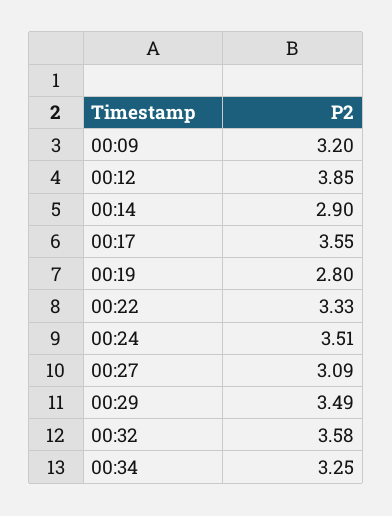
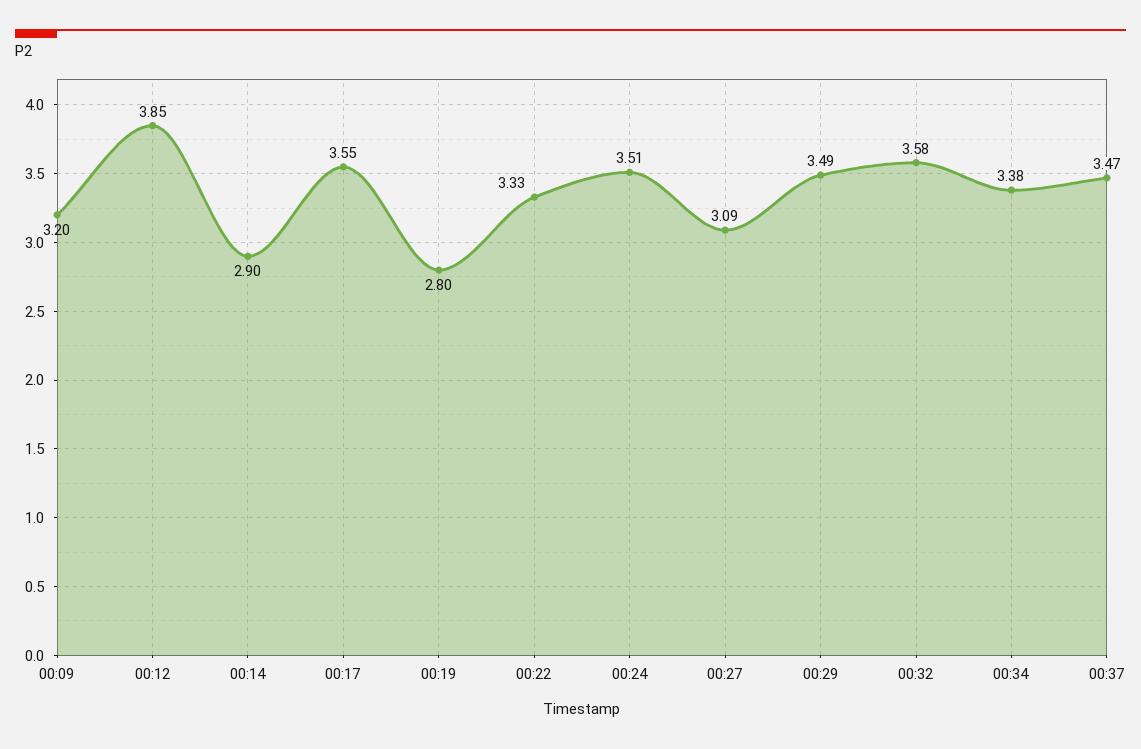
00:34: 3.25 -> 3.38
00:37: none -> 3.47

